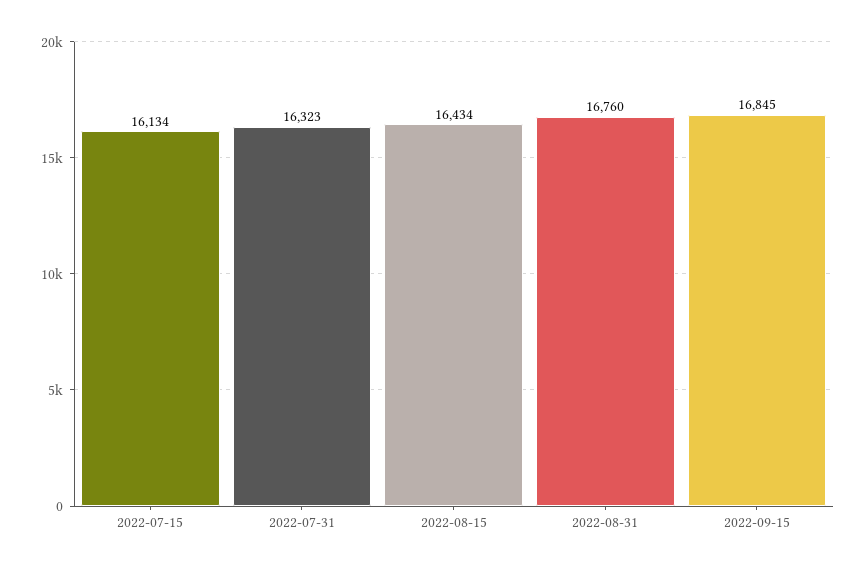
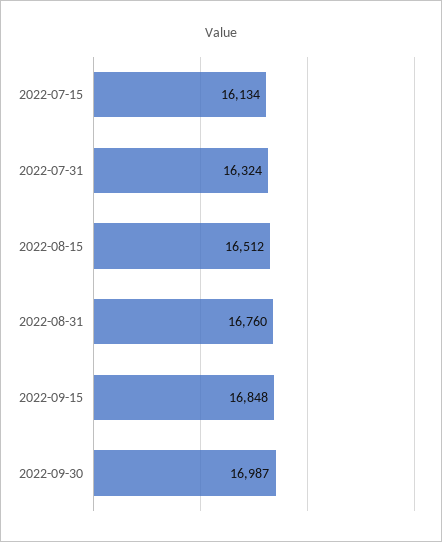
2022-07-31: 16323 -> 16324
2022-08-15: 16434 -> 16512
2022-09-15: 16845 -> 16848
2022-09-30: none -> 16987

